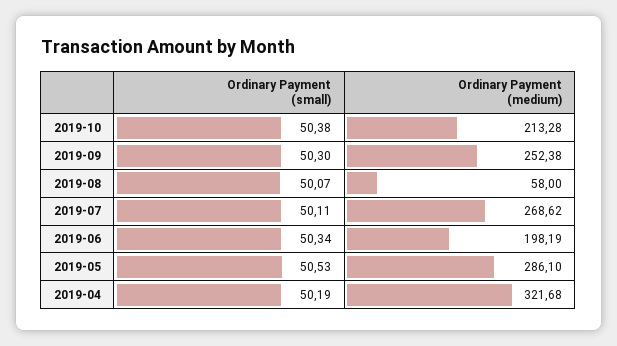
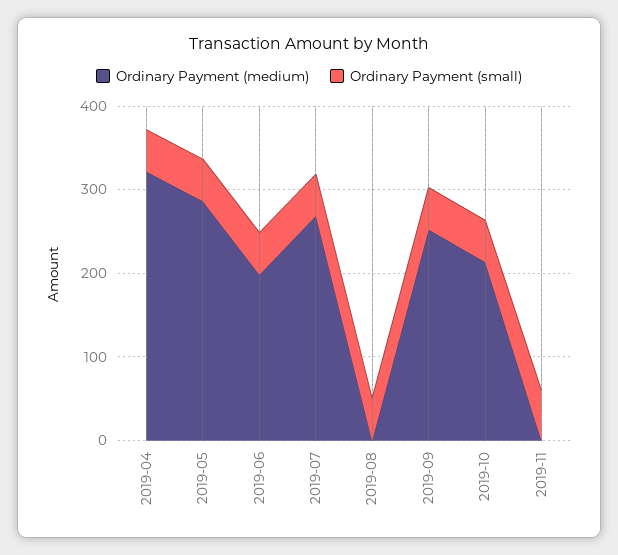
Ordinary Payment (medium), 2019-08: 58 -> 0
Ordinary Payment (medium), 2019-11: none -> 0
Ordinary Payment (small), 2019-11: none -> 60

